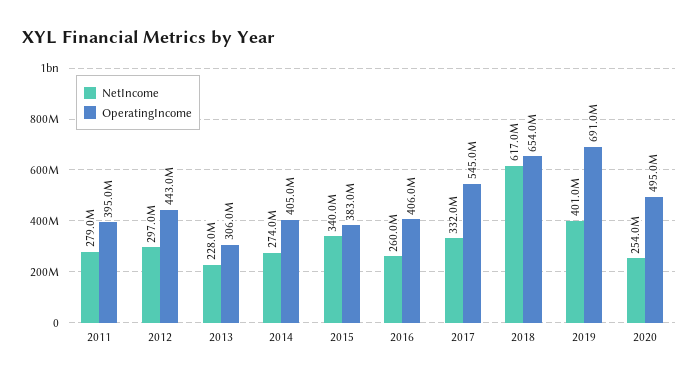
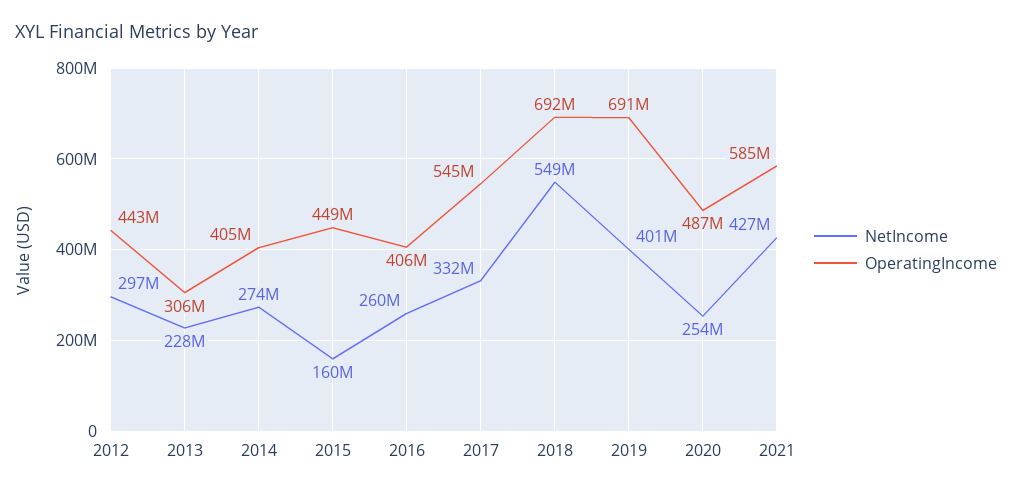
NetIncome, 2011: 279000000 -> none
OperatingIncome, 2011: 395000000 -> none
NetIncome, 2015: 340000000 -> 160000000
OperatingIncome, 2015: 383000000 -> 449000000
NetIncome, 2018: 617000000 -> 549000000
OperatingIncome, 2018: 654000000 -> 692000000
OperatingIncome, 2020: 495000000 -> 487000000
NetIncome, 2021: none -> 427000000
OperatingIncome, 2021: none -> 585000000

